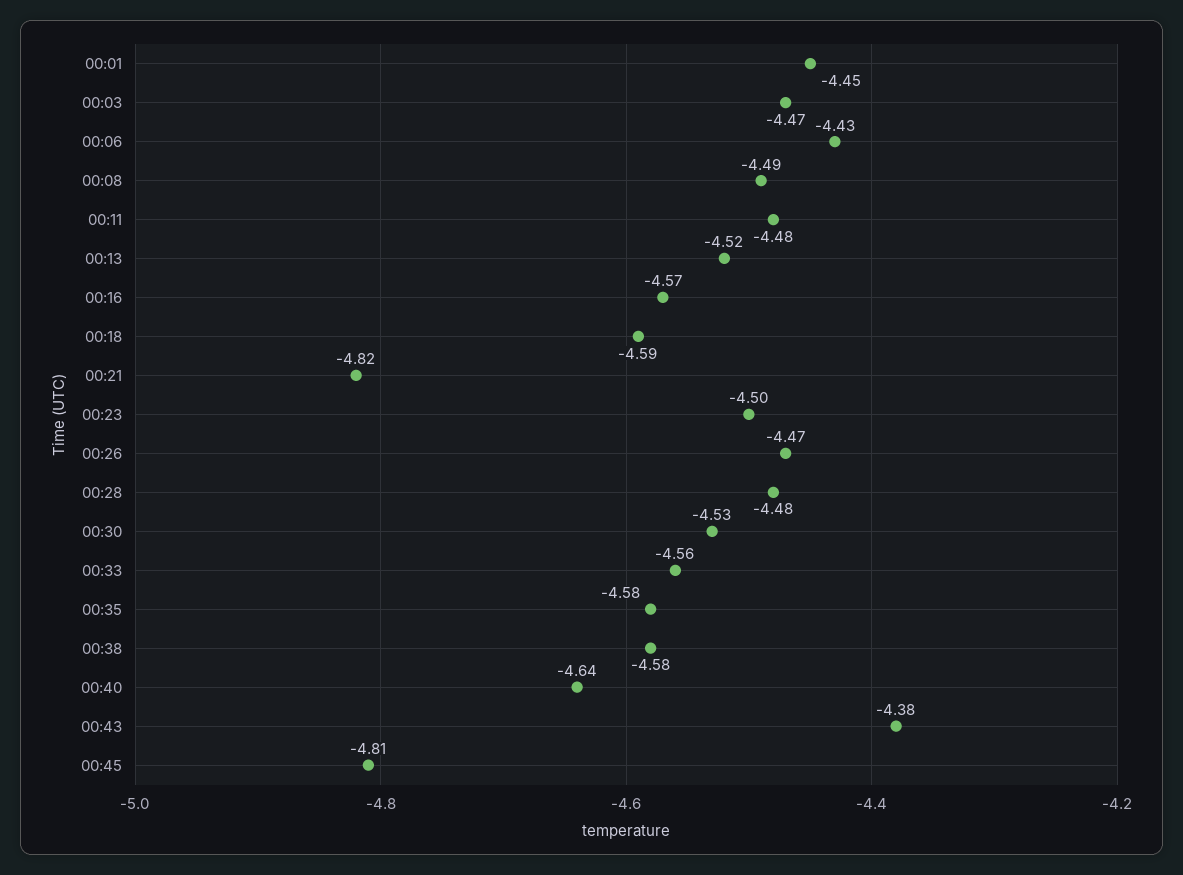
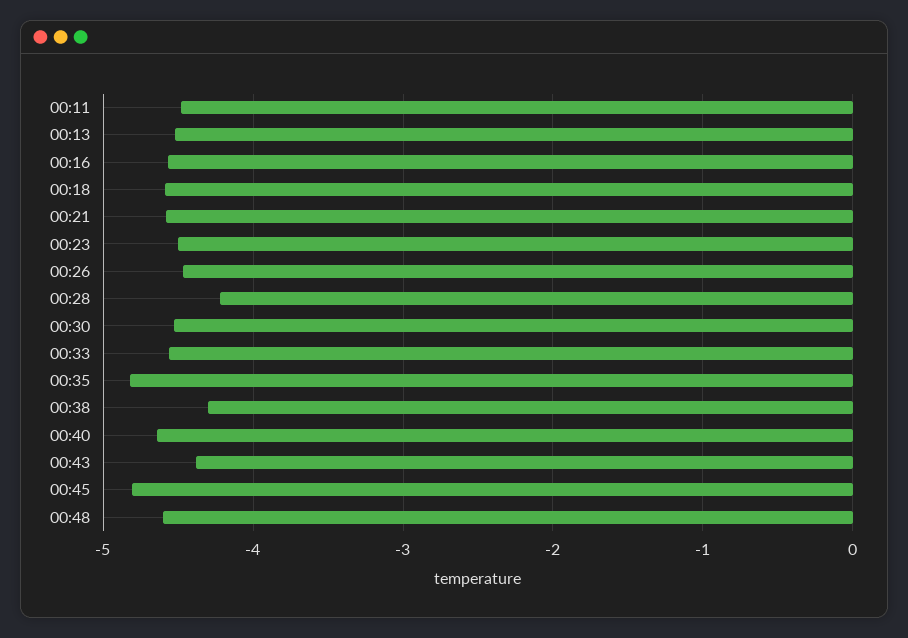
00:01: -4.45 -> none
00:03: -4.47 -> none
00:06: -4.43 -> none
00:08: -4.49 -> none
00:21: -4.82 -> -4.6
00:28: -4.48 -> -4.2
00:35: -4.58 -> -4.8
00:38: -4.58 -> -4.3
00:48: none -> -4.6

